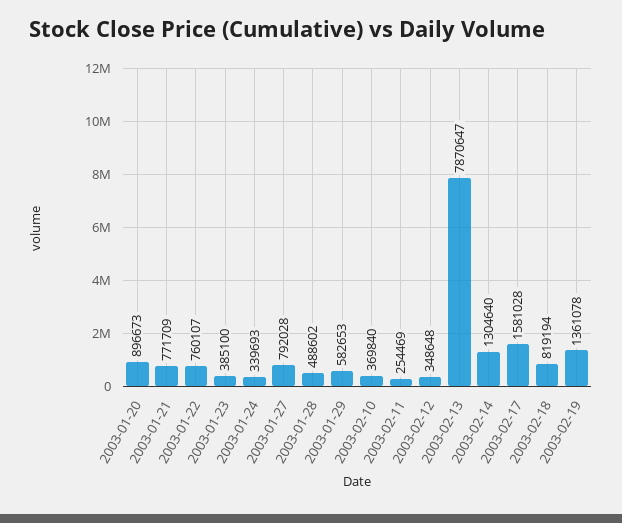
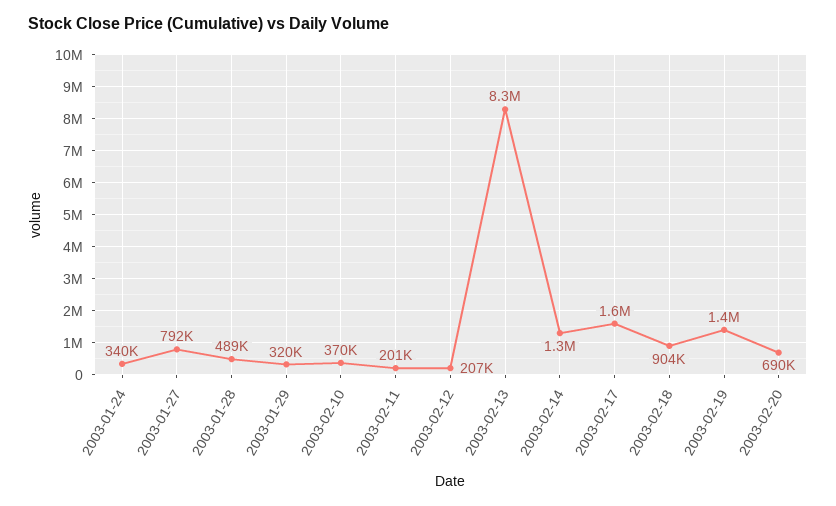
2003-01-20: 896673 -> none
2003-01-21: 771709 -> none
2003-01-22: 760107 -> none
2003-01-23: 385100 -> none
2003-01-29: 582653 -> 320000
2003-02-11: 254469 -> 201000
2003-02-12: 348648 -> 207000
2003-02-13: 7870647 -> 8300000
2003-02-18: 819194 -> 904000
2003-02-20: none -> 690000

